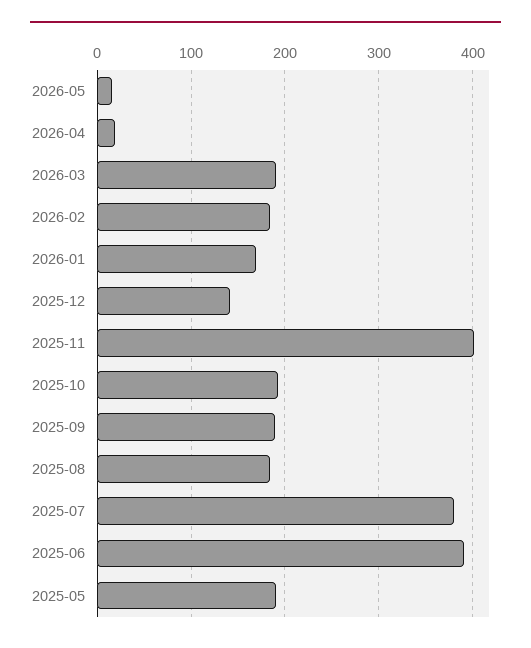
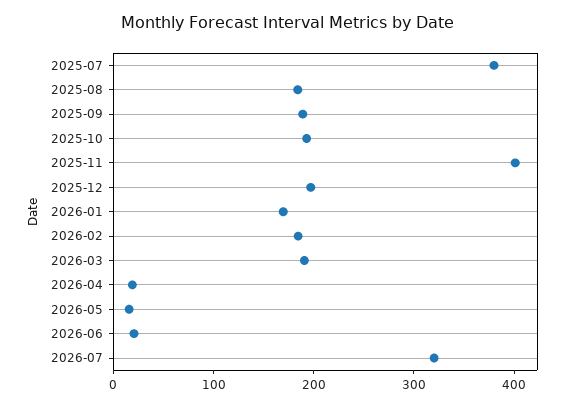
2025-12: 140 -> 200
2025-06: 390 -> none
2025-05: 190 -> none
2026-06: none -> 20
2026-07: none -> 320

